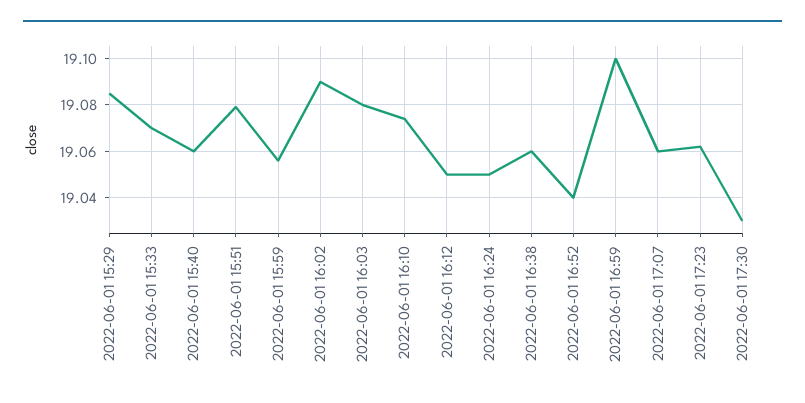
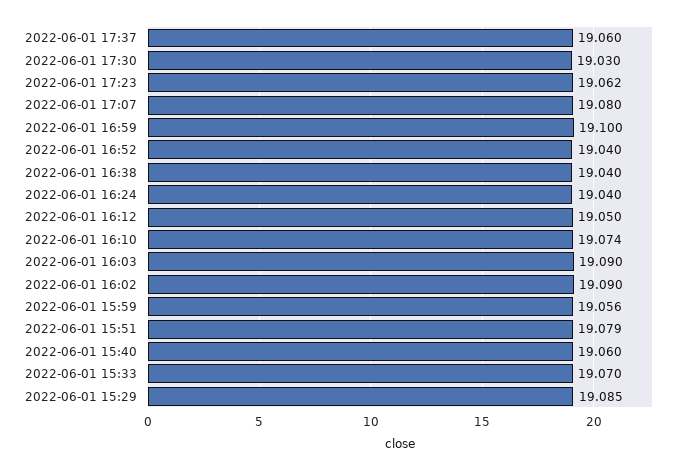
2022-06-01 16:03: 19.08 -> 19.09
2022-06-01 16:24: 19.05 -> 19.04
2022-06-01 16:38: 19.06 -> 19.04
2022-06-01 17:07: 19.06 -> 19.08
2022-06-01 17:37: none -> 19.06

